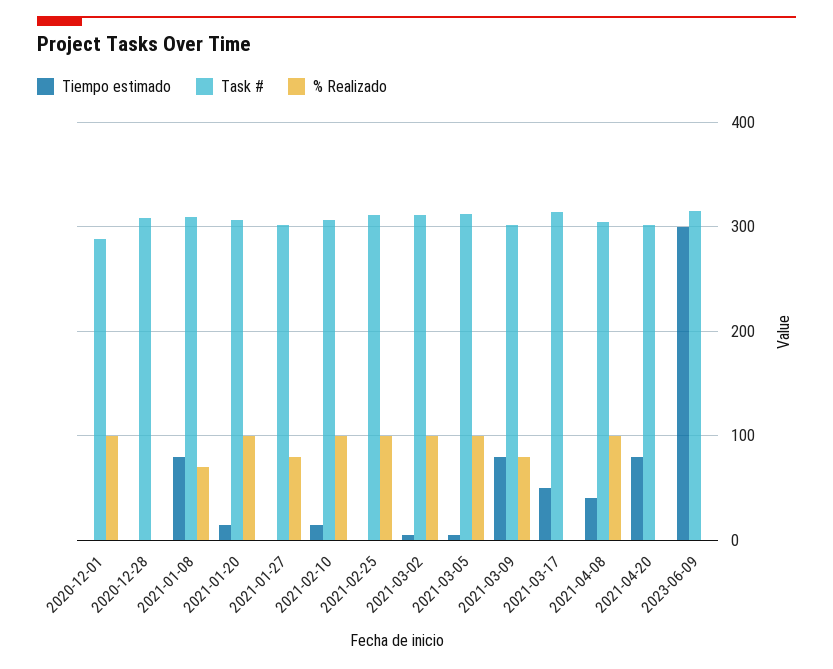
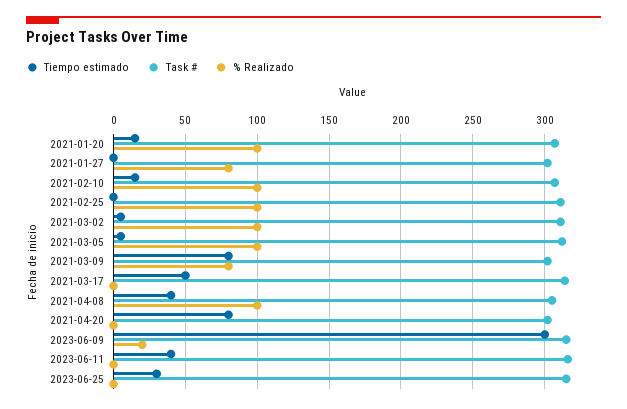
Tiempo estimado, 2020-12-01: 0 -> none
Task #, 2020-12-01: 290 -> none
% Realizado, 2020-12-01: 100 -> none
Tiempo estimado, 2020-12-28: 0 -> none
Task #, 2020-12-28: 310 -> none
% Realizado, 2020-12-28: 0 -> none
Tiempo estimado, 2021-01-08: 80 -> none
Task #, 2021-01-08: 310 -> none
% Realizado, 2021-01-08: 70 -> none
% Realizado, 2023-06-09: 0 -> 20
Tiempo estimado, 2023-06-11: none -> 40
Task #, 2023-06-11: none -> 315
% Realizado, 2023-06-11: none -> 0
Tiempo estimado, 2023-06-25: none -> 30
Task #, 2023-06-25: none -> 315
% Realizado, 2023-06-25: none -> 0

